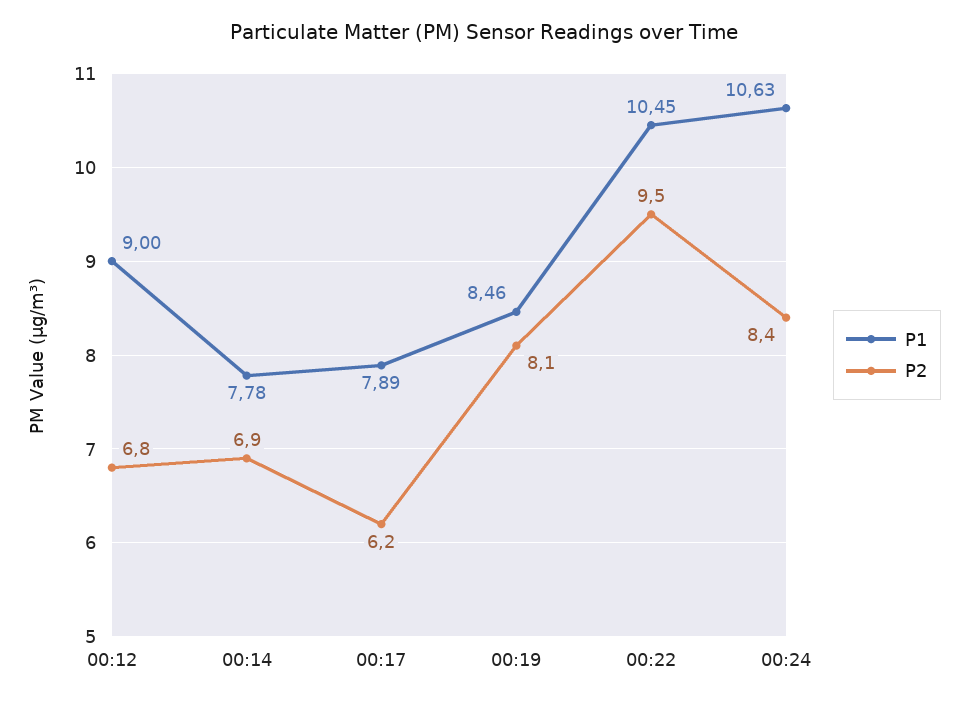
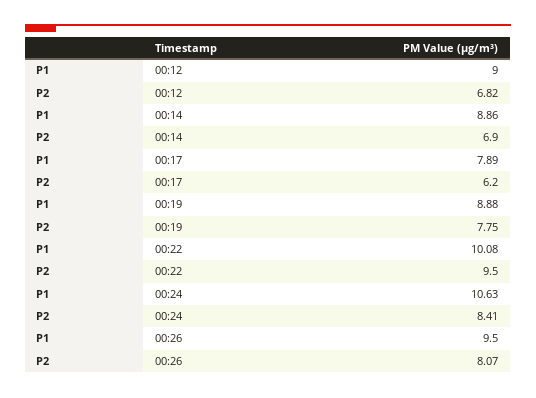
P1, 00:14: 7.78 -> 8.86
P1, 00:19: 8.46 -> 8.88
P2, 00:19: 8.1 -> 7.75
P1, 00:22: 10.45 -> 10.08
P1, 00:26: none -> 9.5
P2, 00:26: none -> 8.07

